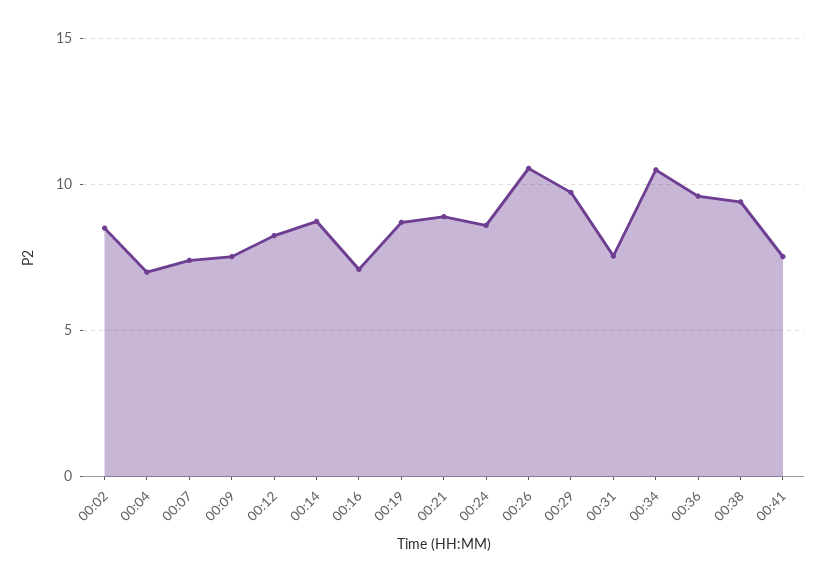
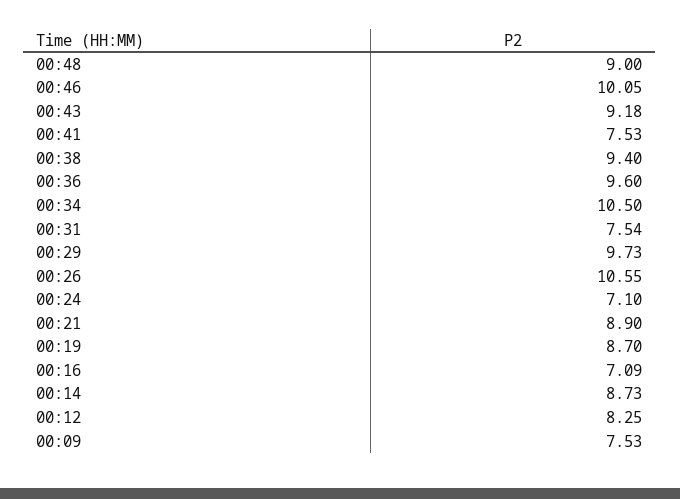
00:02: 8.5 -> none
00:04: 7 -> none
00:07: 7.5 -> none
00:24: 8.5 -> 7.1
00:48: none -> 9
00:46: none -> 10.05
00:43: none -> 9.18

